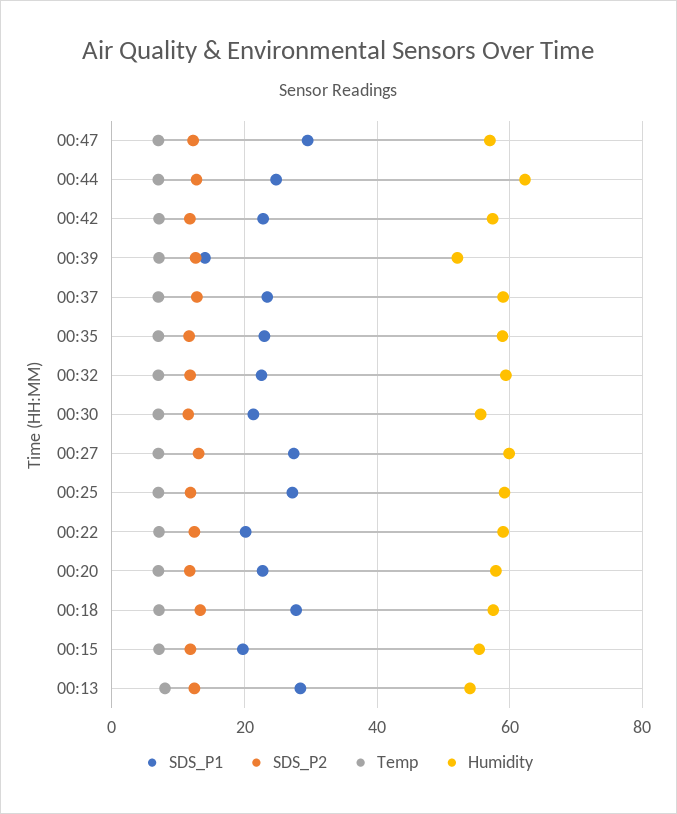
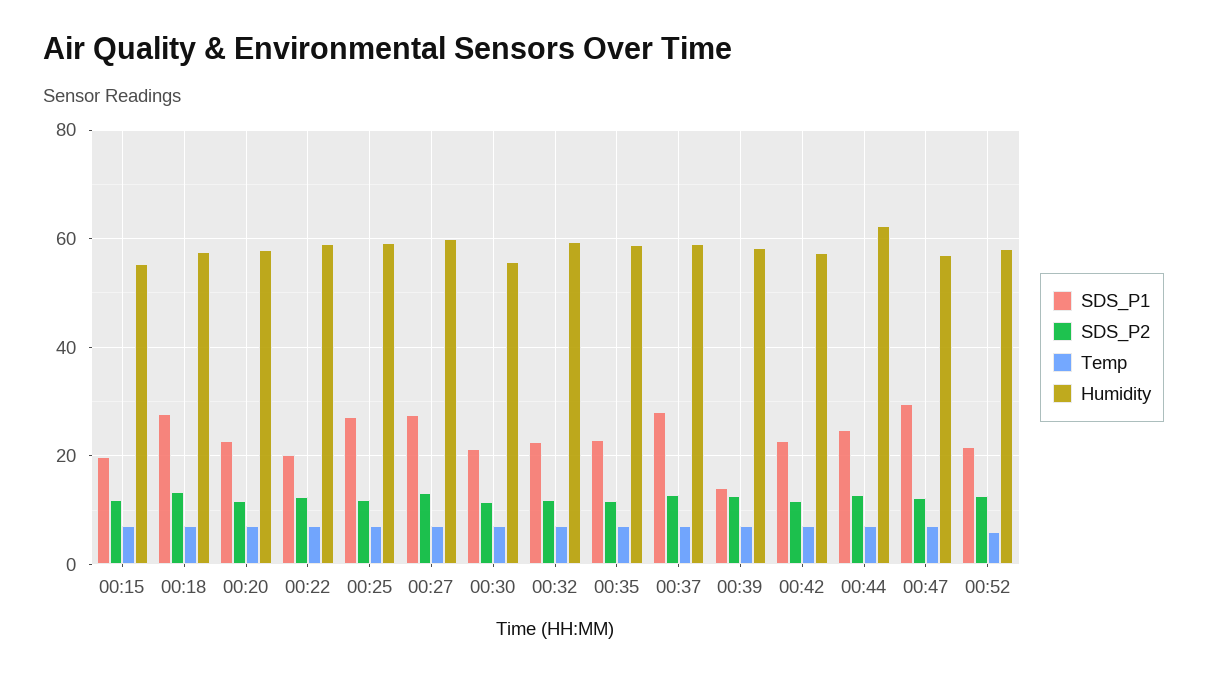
Humidity, 00:39: 52 -> 58
SDS_P1, 00:37: 24 -> 28
SDS_P1, 00:13: 28 -> none
SDS_P2, 00:13: 12 -> none
Temp, 00:13: 8 -> none
Humidity, 00:13: 54 -> none
SDS_P1, 00:52: none -> 22
SDS_P2, 00:52: none -> 12
Temp, 00:52: none -> 6
Humidity, 00:52: none -> 58

